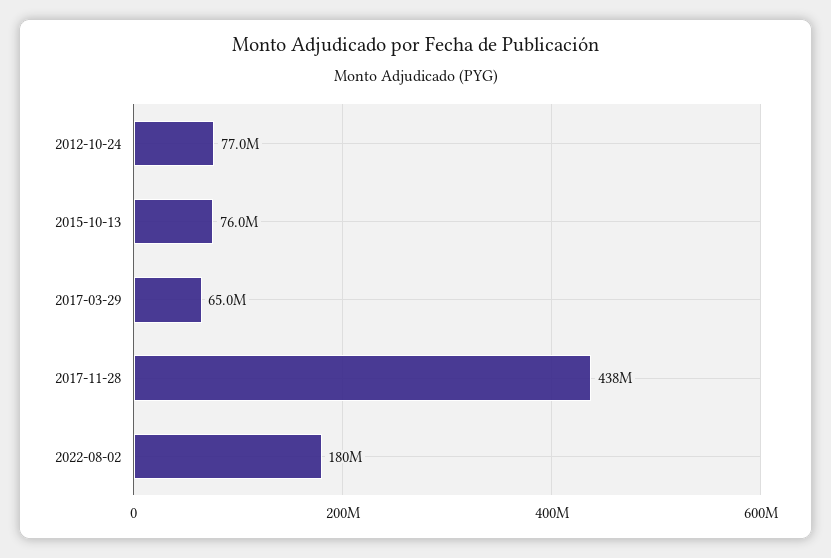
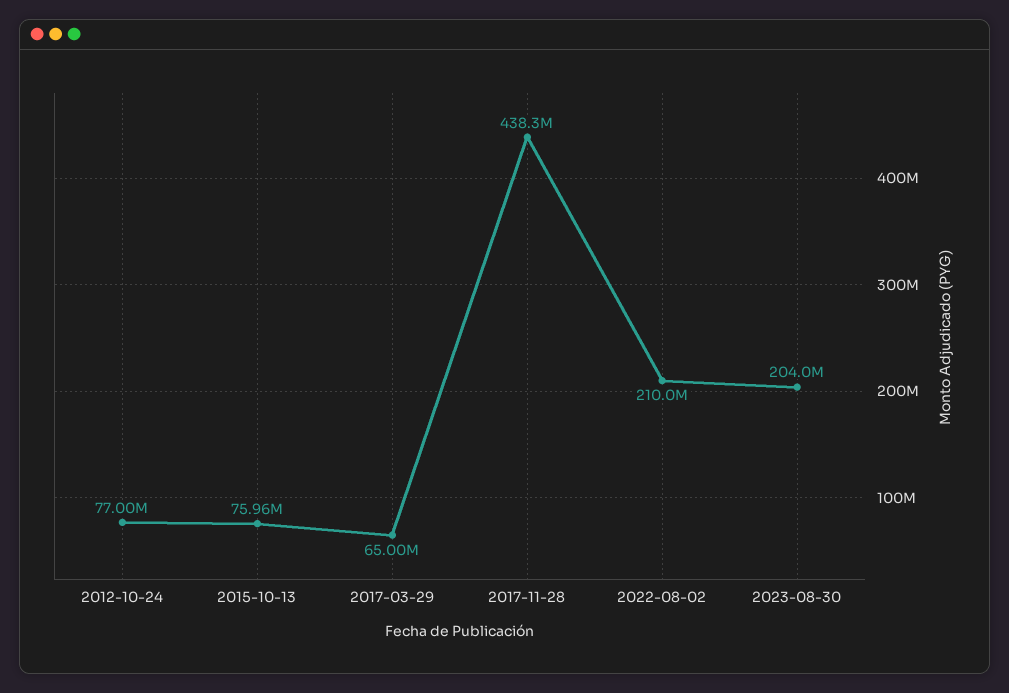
2022-08-02: 180000000 -> 210000000
2023-08-30: none -> 204000000

